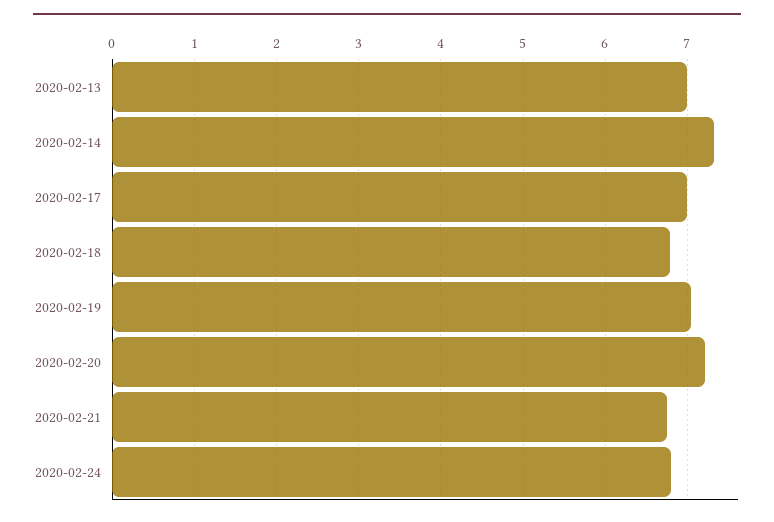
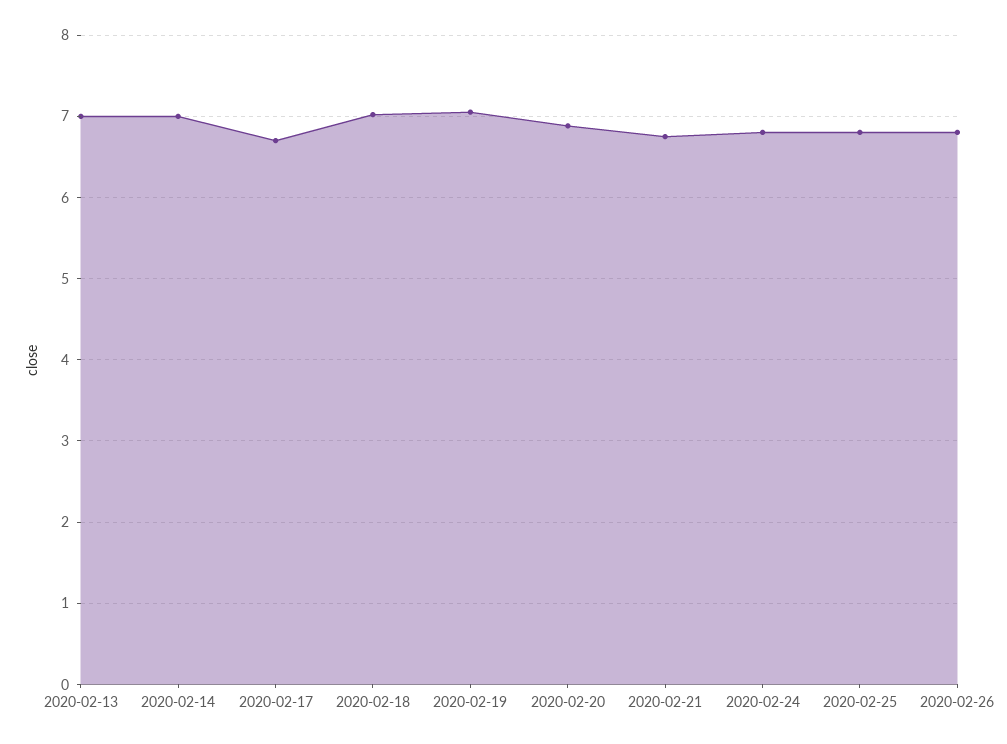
2020-02-14: 7.3 -> 7
2020-02-17: 7 -> 6.7
2020-02-18: 6.8 -> 7
2020-02-20: 7.2 -> 6.9
2020-02-25: none -> 6.8
2020-02-26: none -> 6.8

